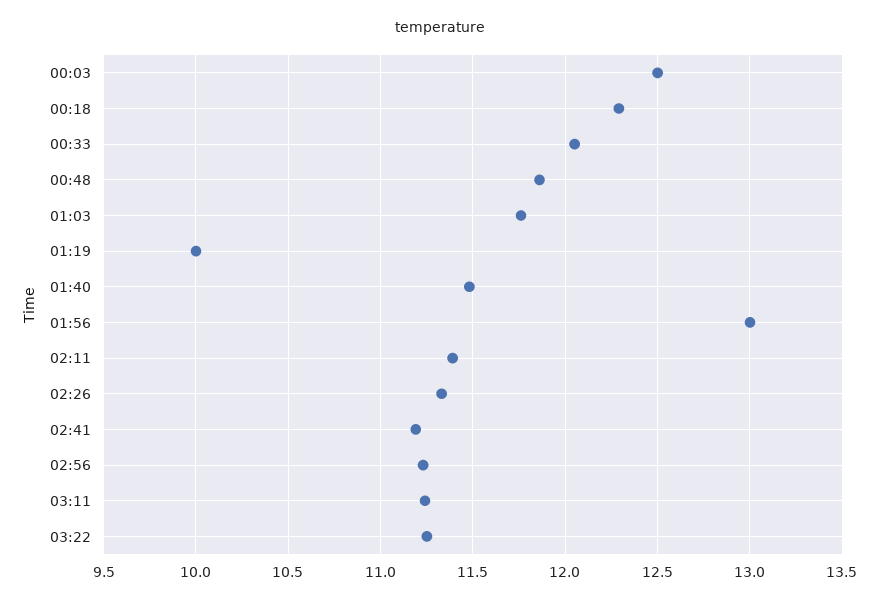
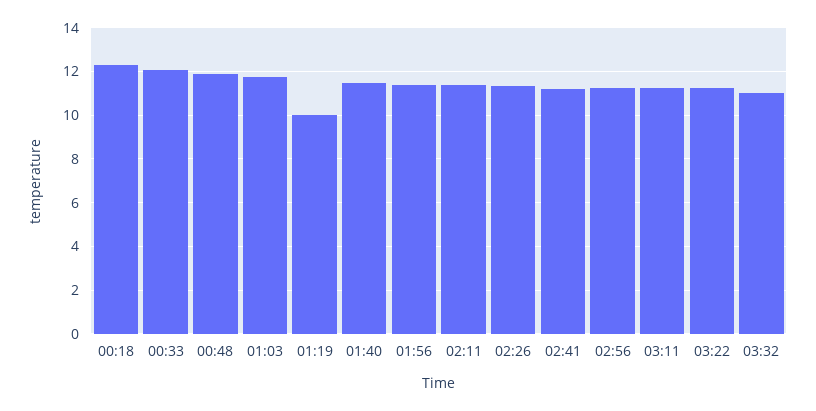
00:03: 12.5 -> none
01:56: 13 -> 11.5
03:32: none -> 11

